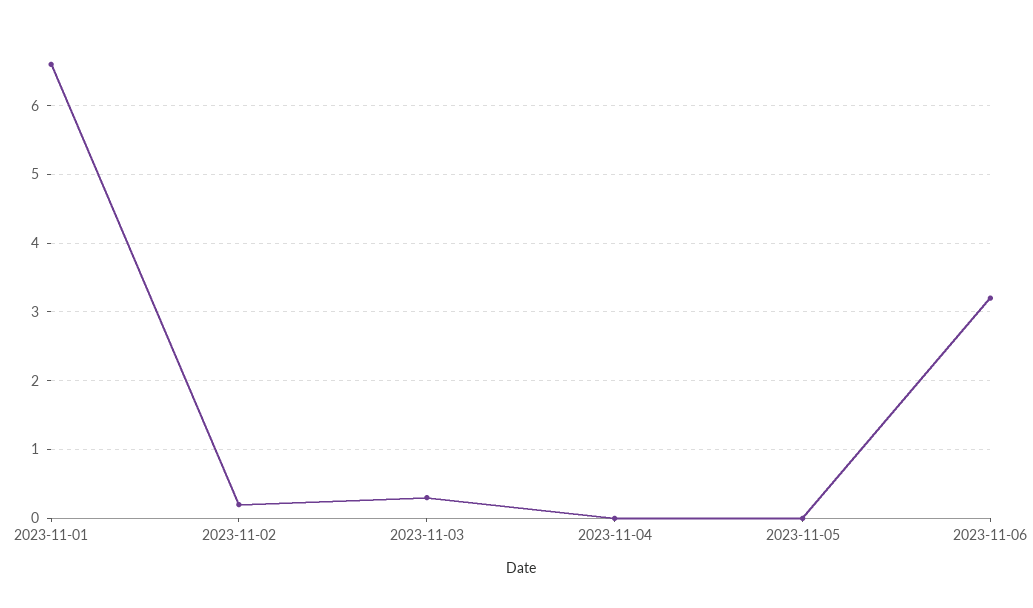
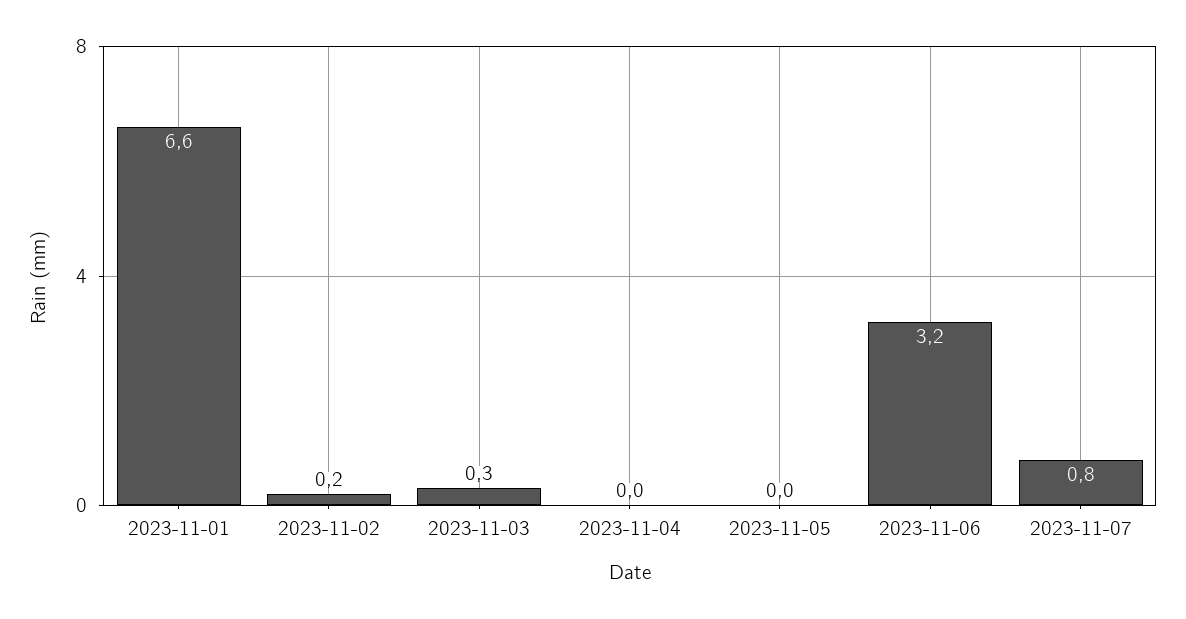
2023-11-07: none -> 0.8

